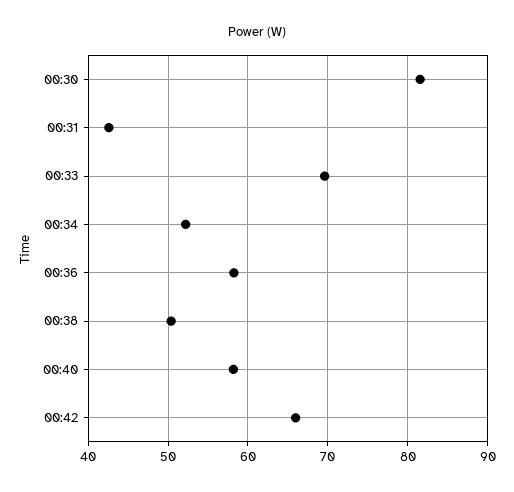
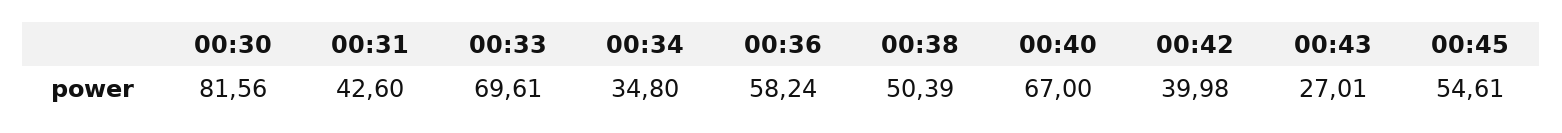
00:34: 52 -> 34.8
00:40: 58 -> 67
00:42: 66 -> 39.98
00:43: none -> 27.01
00:45: none -> 54.61

